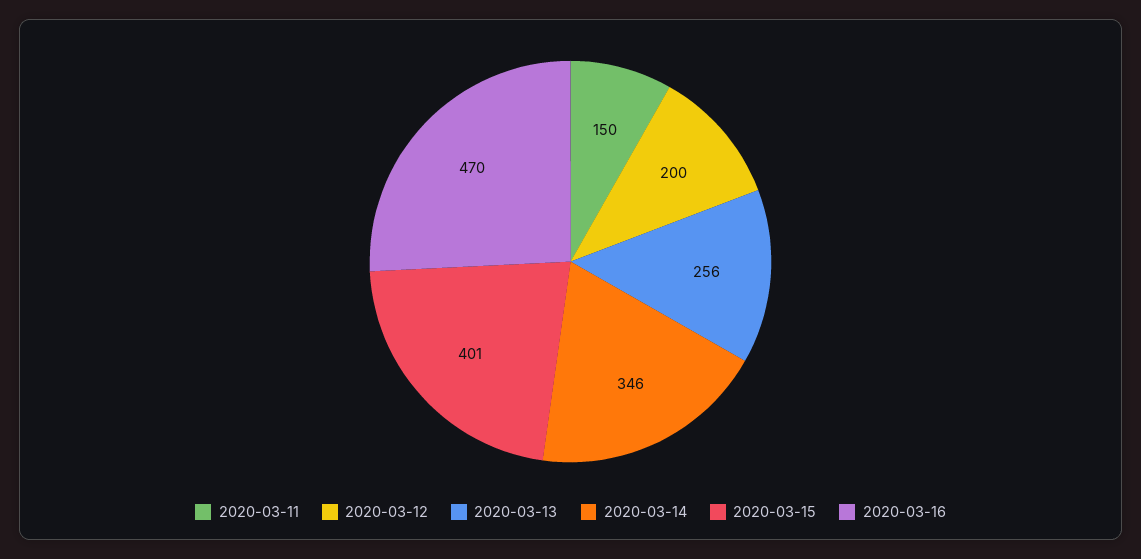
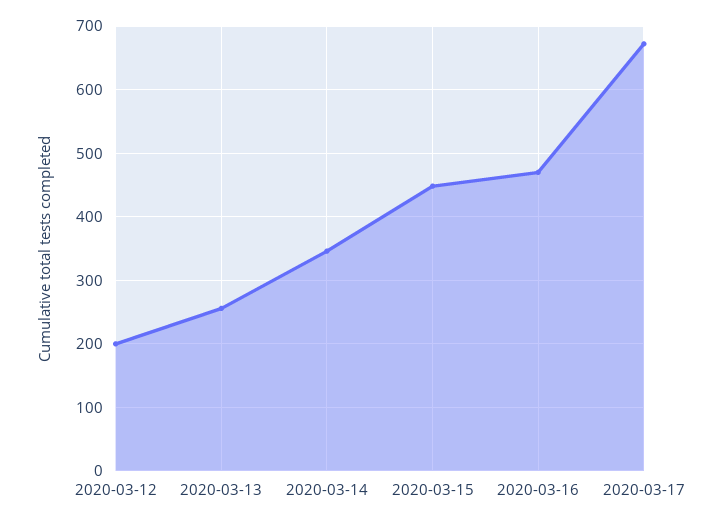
2020-03-11: 150 -> none
2020-03-15: 401 -> 450
2020-03-17: none -> 670

